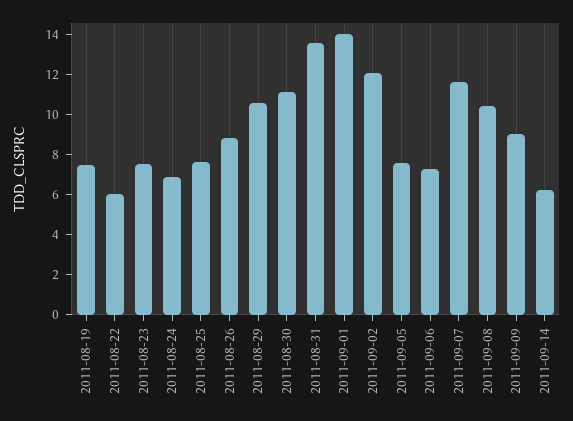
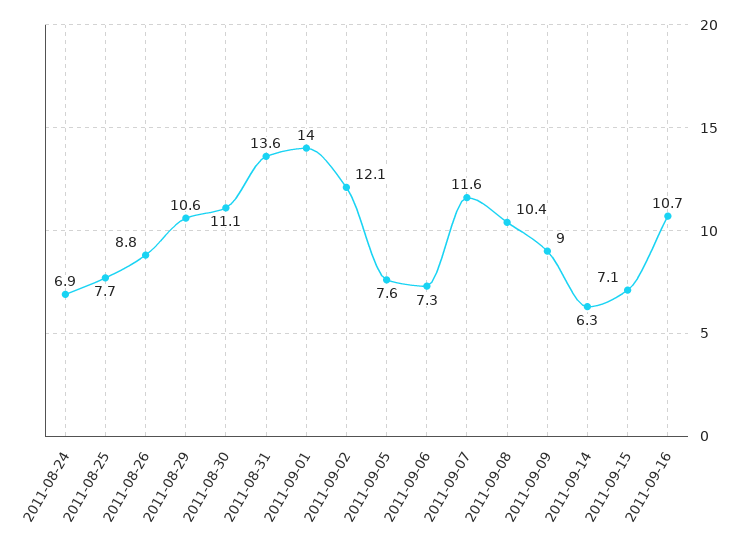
2011-08-19: 7.5 -> none
2011-08-22: 6 -> none
2011-08-23: 7.5 -> none
2011-09-15: none -> 7.1
2011-09-16: none -> 10.7

